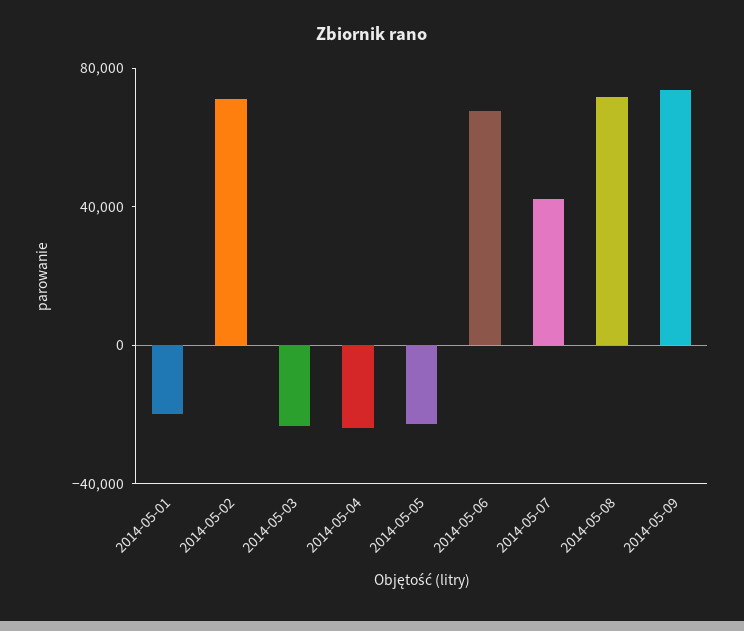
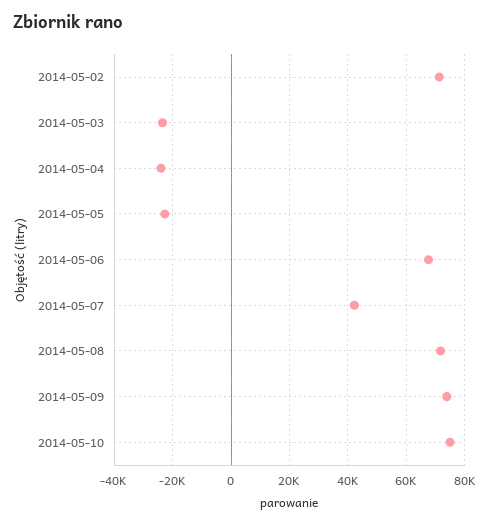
2014-05-01: -20000 -> none
2014-05-10: none -> 75000

